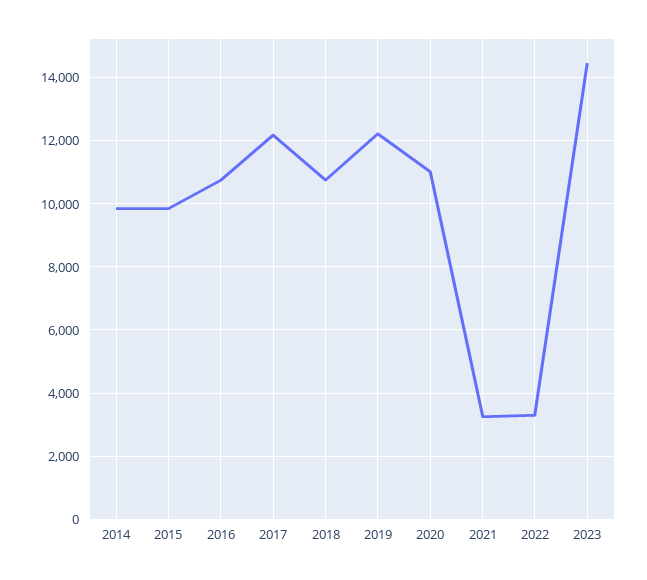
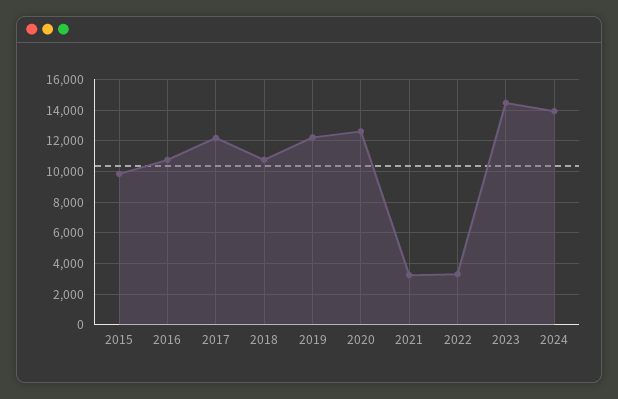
2014: 9800 -> none
2020: 11000 -> 12500
2024: none -> 14000

